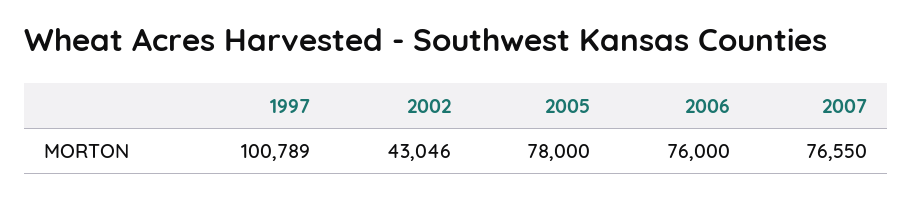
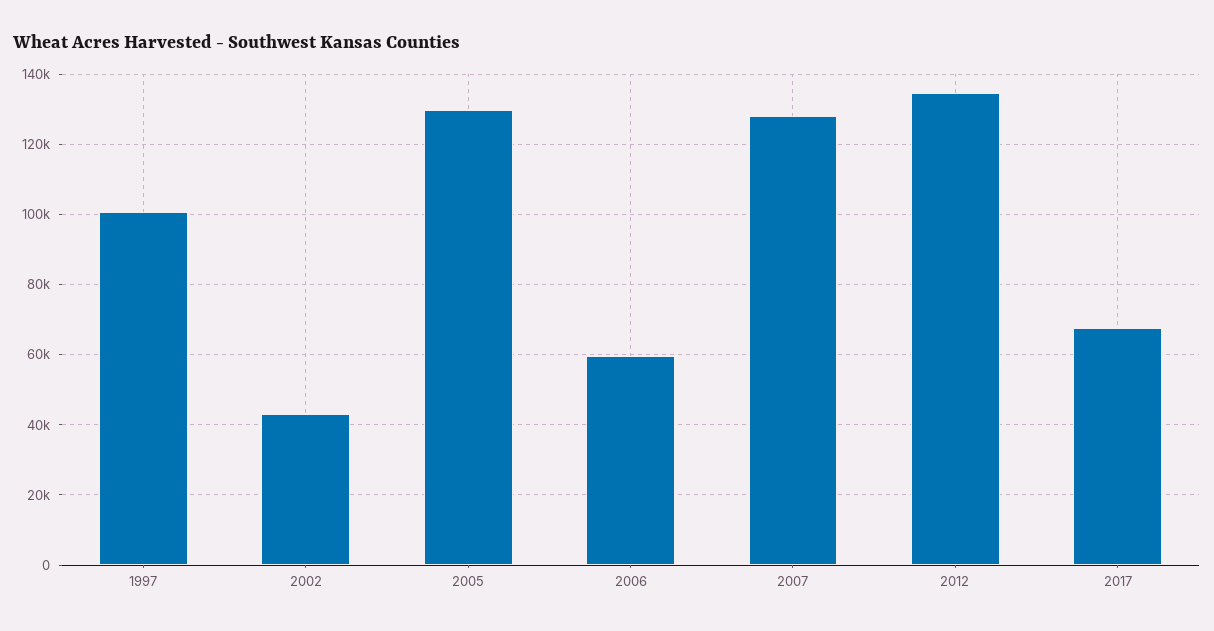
2005: 78000 -> 130000
2006: 76000 -> 60000
2007: 76550 -> 128000
2012: none -> 134000
2017: none -> 68000

